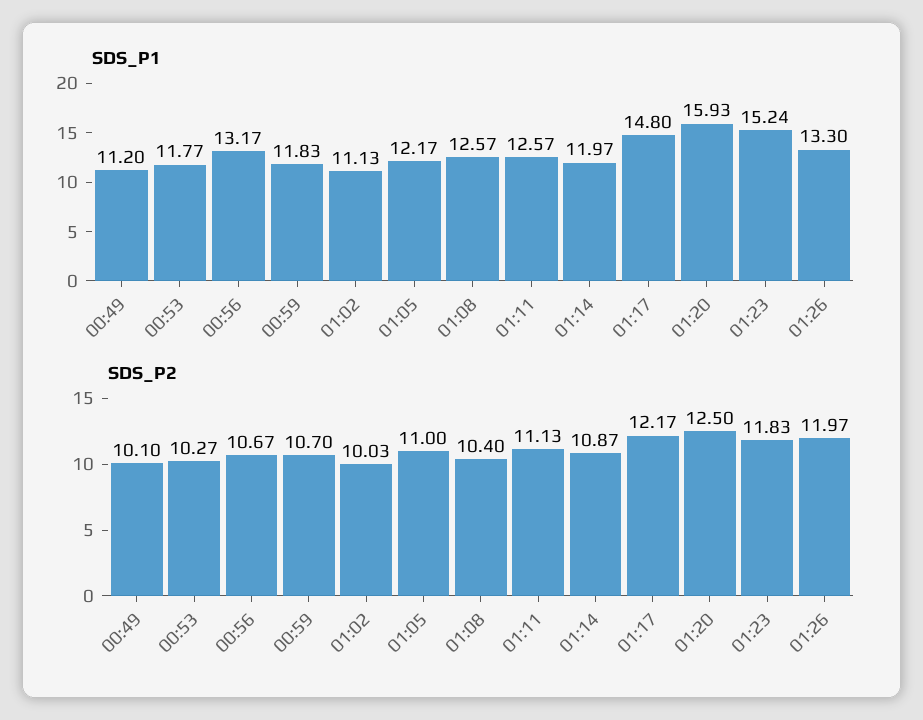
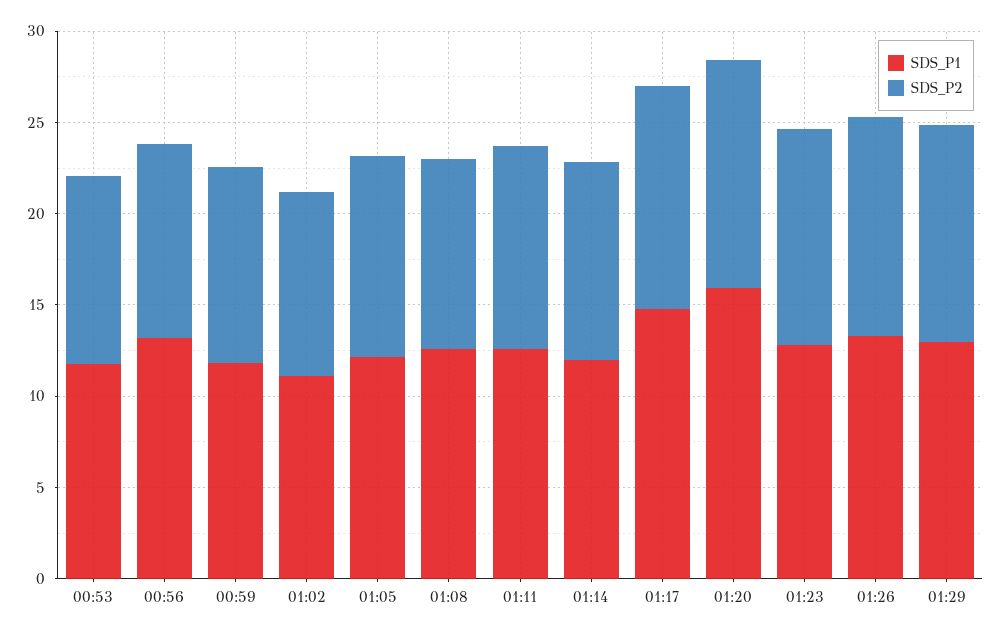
SDS_P1, 00:49: 11.2 -> none
SDS_P1, 01:23: 15.24 -> 13
SDS_P2, 00:49: 10.1 -> none
SDS_P1, 01:29: none -> 13
SDS_P2, 01:29: none -> 12

